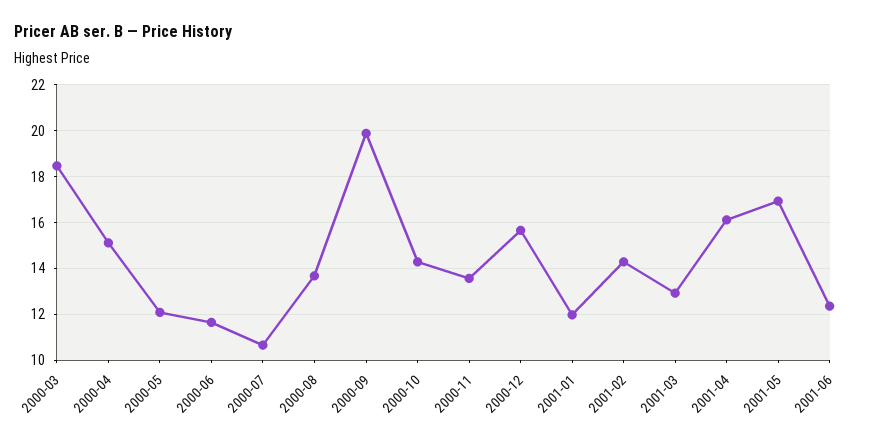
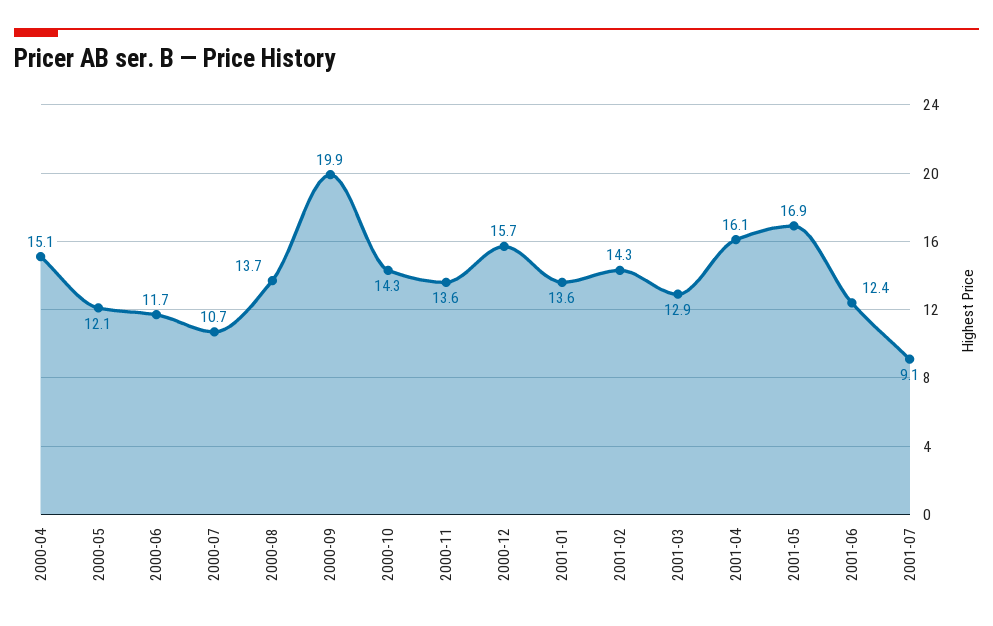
2000-03: 18.5 -> none
2001-01: 12 -> 13.6
2001-07: none -> 9.1

